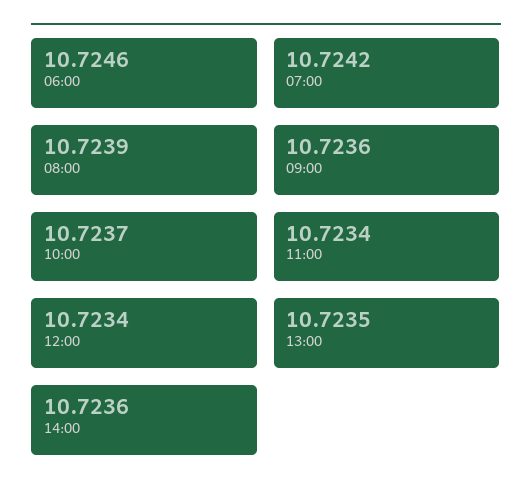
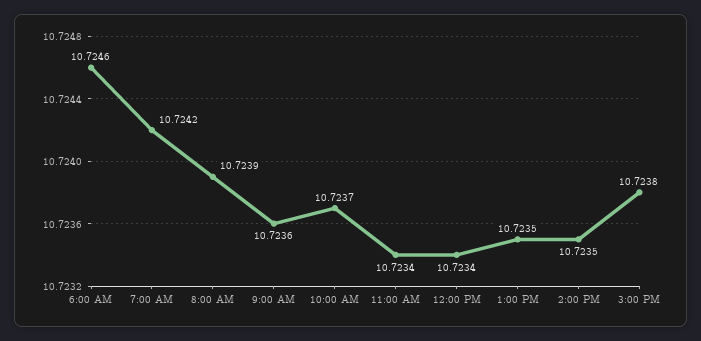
14:00: 10.7236 -> 10.7235
3:00 PM: none -> 10.7238

